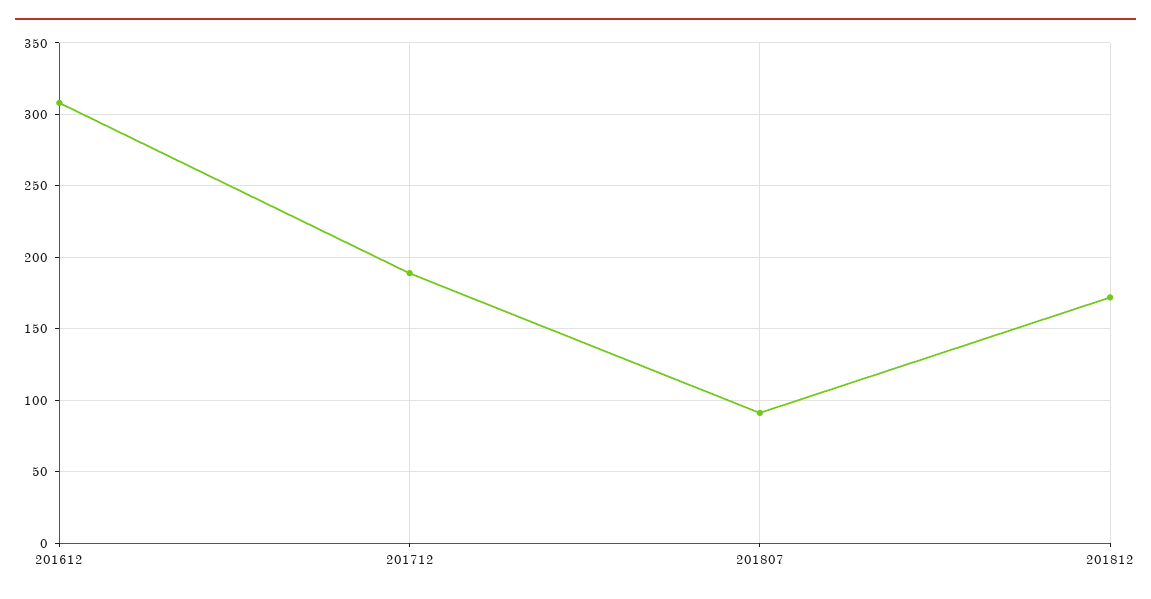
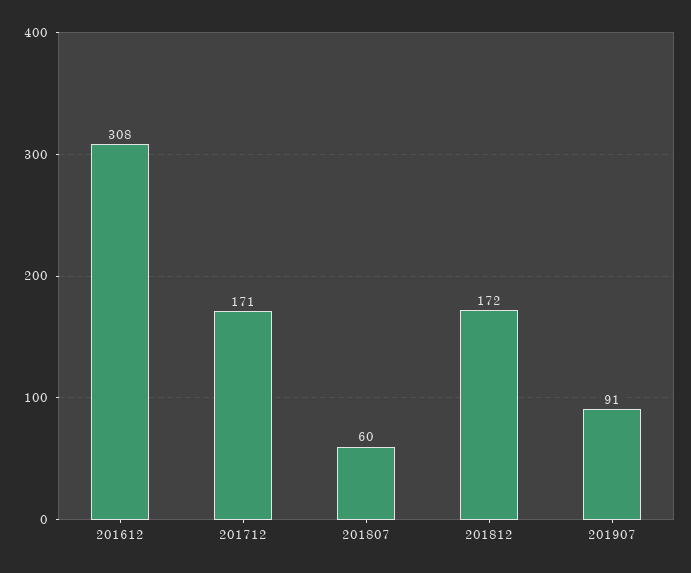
201712: 190 -> 171
201807: 90 -> 60
201907: none -> 91

